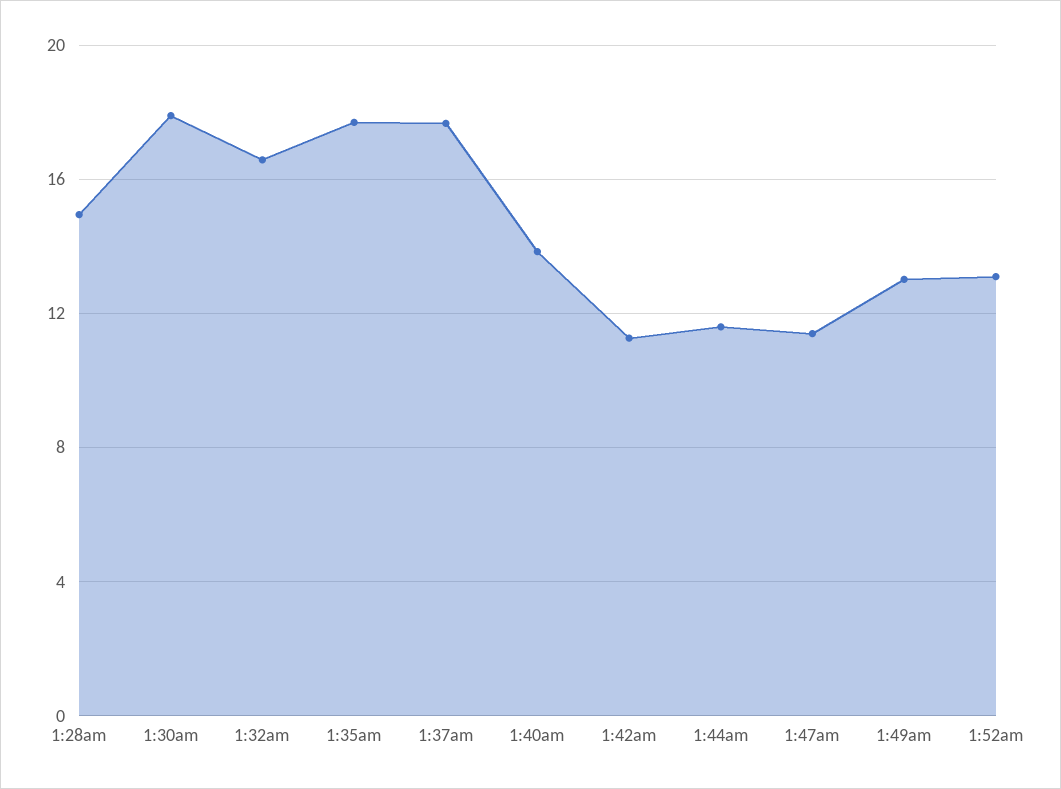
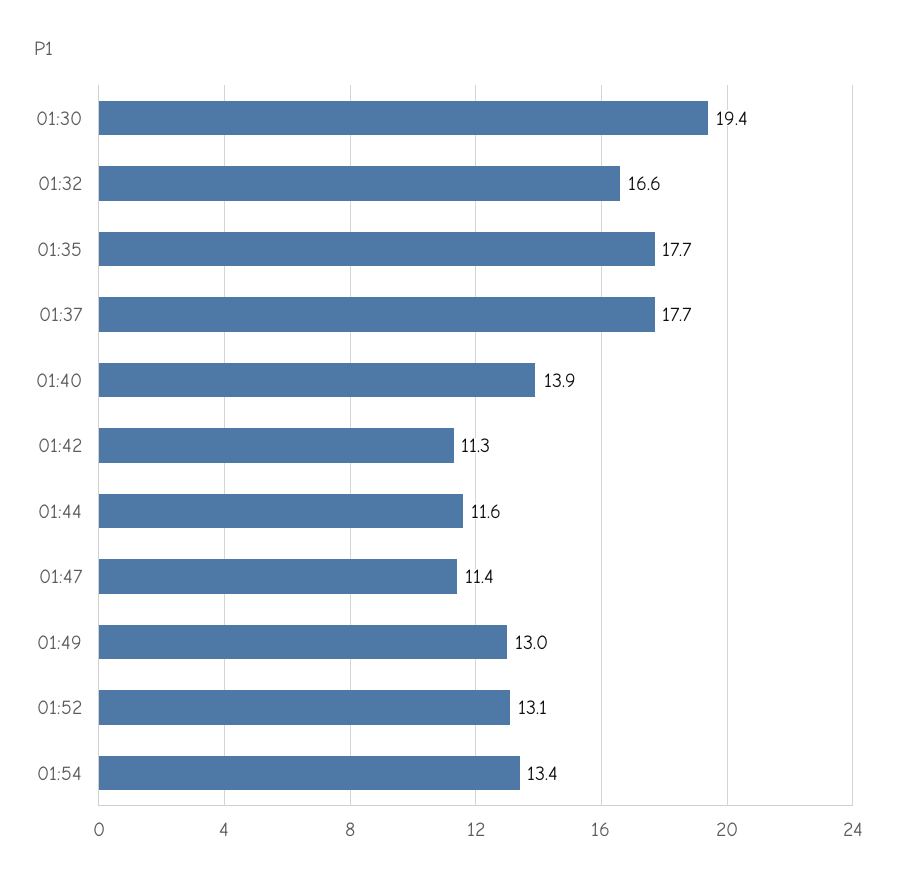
1:28am: 15 -> none
1:30am: 18 -> 19.4
01:54: none -> 13.4

